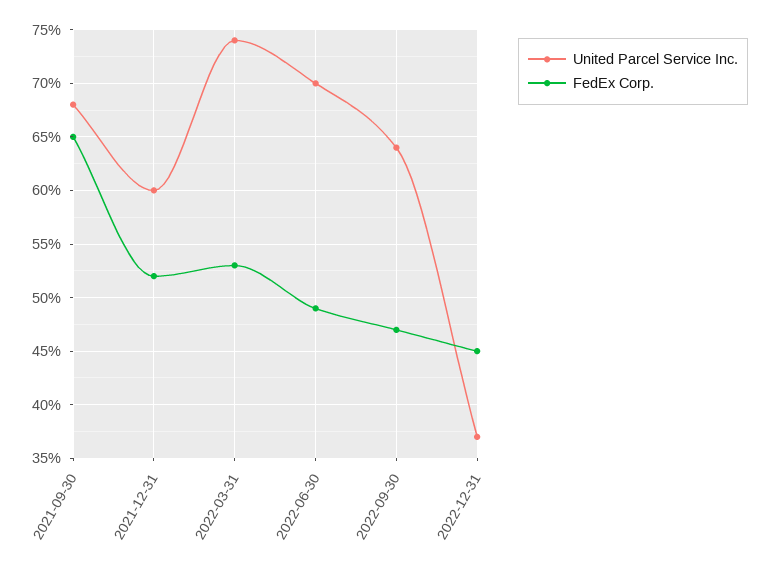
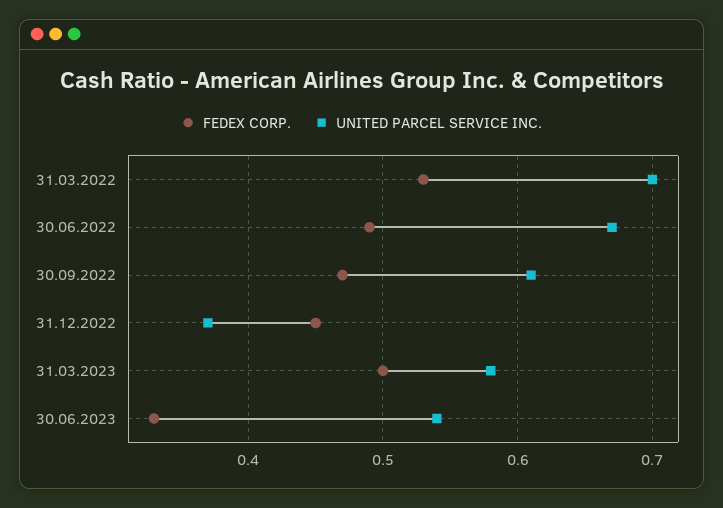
United Parcel Service Inc., 2021-09-30: 0.68 -> none
FedEx Corp., 2021-09-30: 0.65 -> none
United Parcel Service Inc., 2021-12-31: 0.6 -> none
FedEx Corp., 2021-12-31: 0.52 -> none
United Parcel Service Inc., 2022-03-31: 0.74 -> 0.7
United Parcel Service Inc., 2022-06-30: 0.7 -> 0.67
United Parcel Service Inc., 2022-09-30: 0.64 -> 0.61
FedEx Corp., 31.03.2023: none -> 0.5
United Parcel Service Inc., 31.03.2023: none -> 0.58
FedEx Corp., 30.06.2023: none -> 0.33
United Parcel Service Inc., 30.06.2023: none -> 0.54

